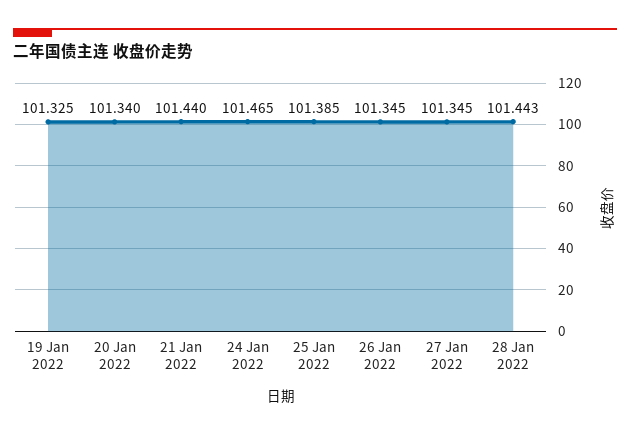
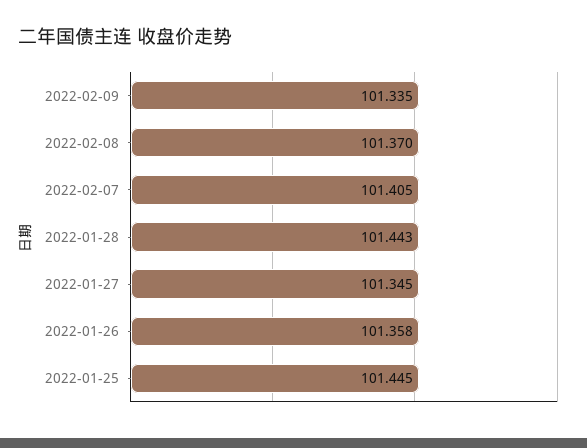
19 Jan 2022: 101.325 -> none
20 Jan 2022: 101.34 -> none
21 Jan 2022: 101.44 -> none
24 Jan 2022: 101.465 -> none
25 Jan 2022: 101.385 -> 101.445
26 Jan 2022: 101.345 -> 101.358
2022-02-09: none -> 101.335
2022-02-08: none -> 101.37
2022-02-07: none -> 101.405

